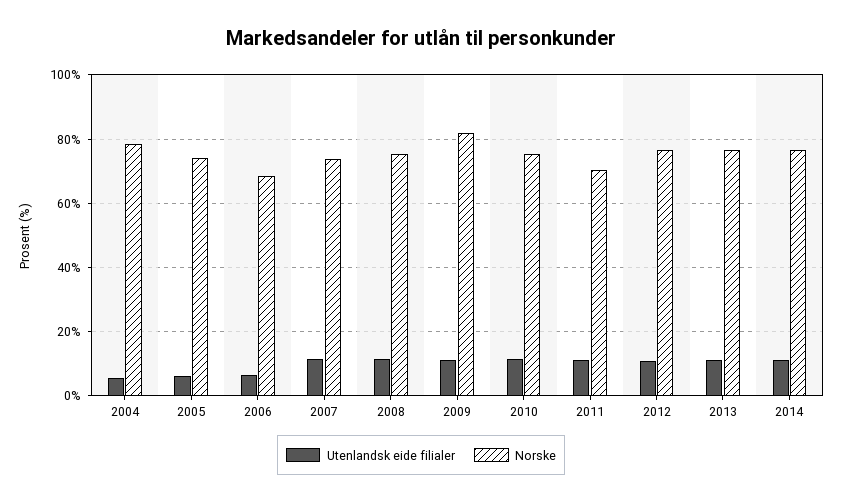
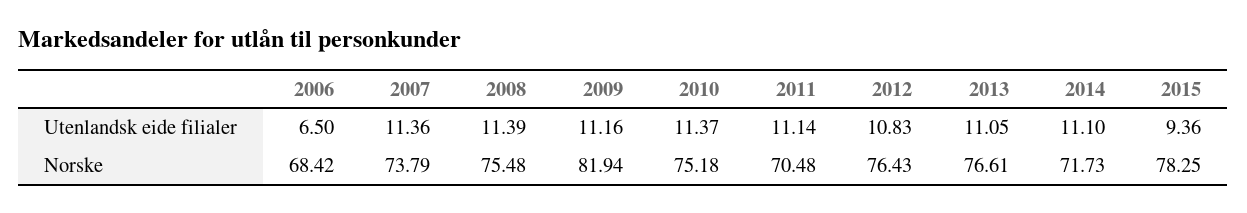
Utenlandsk eide filialer, 2004: 6 -> none
Norske, 2004: 78 -> none
Utenlandsk eide filialer, 2005: 6 -> none
Norske, 2005: 74 -> none
Norske, 2014: 76 -> 71.73
Utenlandsk eide filialer, 2015: none -> 9.36
Norske, 2015: none -> 78.25

